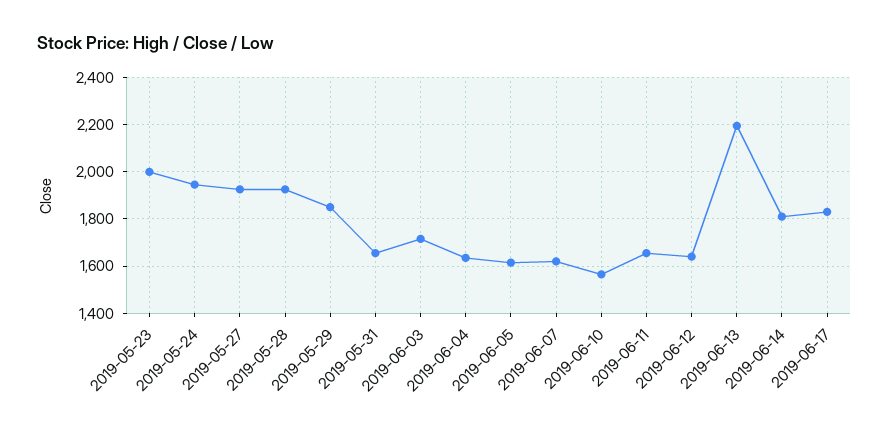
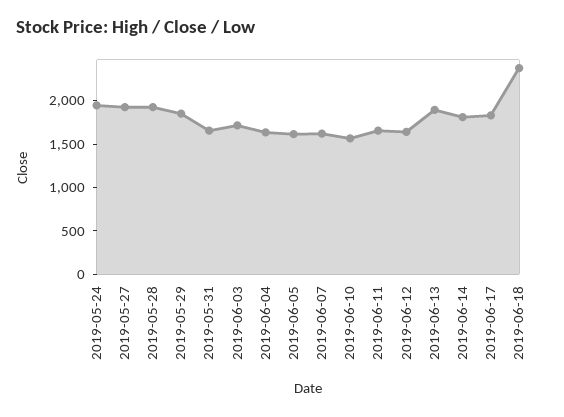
2019-05-23: 2000 -> none
2019-06-13: 2200 -> 1900
2019-06-18: none -> 2400

